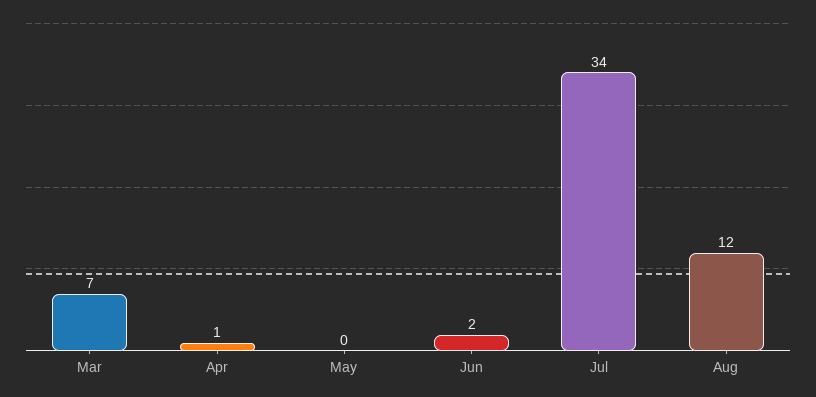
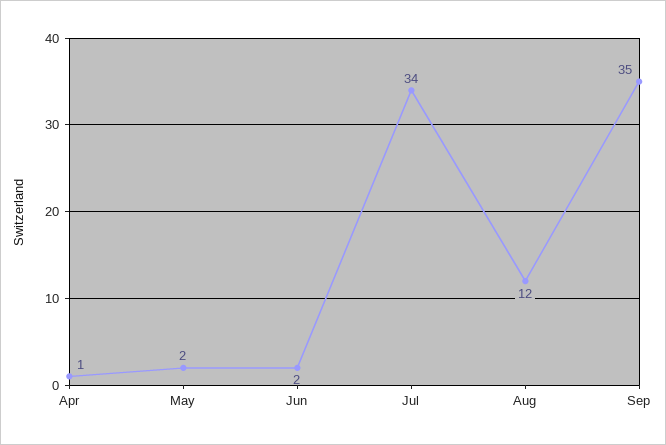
Mar: 7 -> none
May: 0 -> 2
Sep: none -> 35

